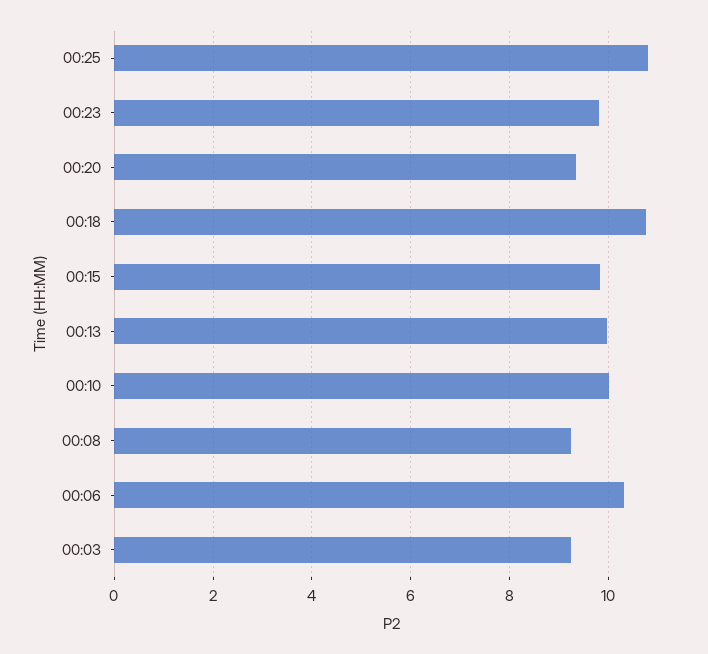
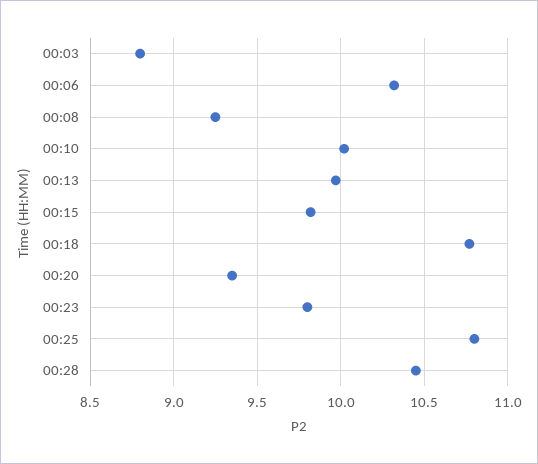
00:03: 9.2 -> 8.8
00:28: none -> 10.45

